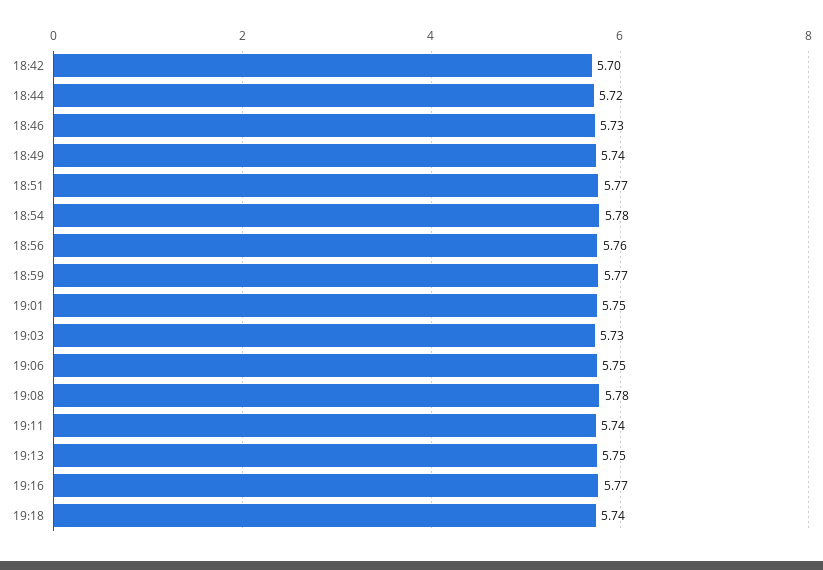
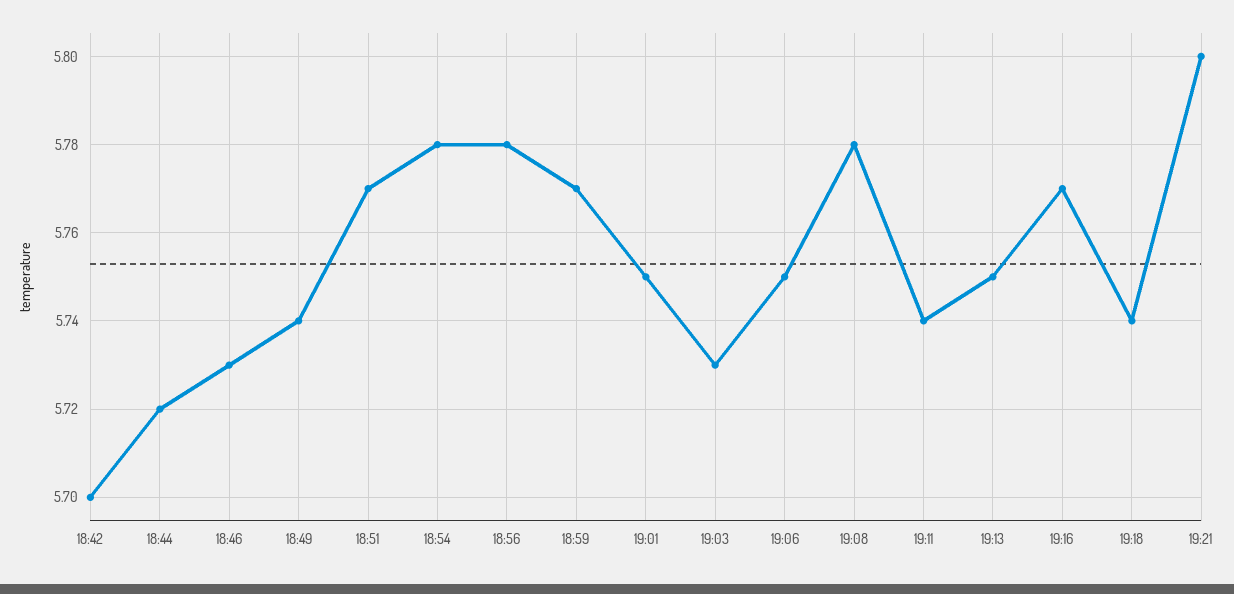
18:56: 5.76 -> 5.78
19:21: none -> 5.8

